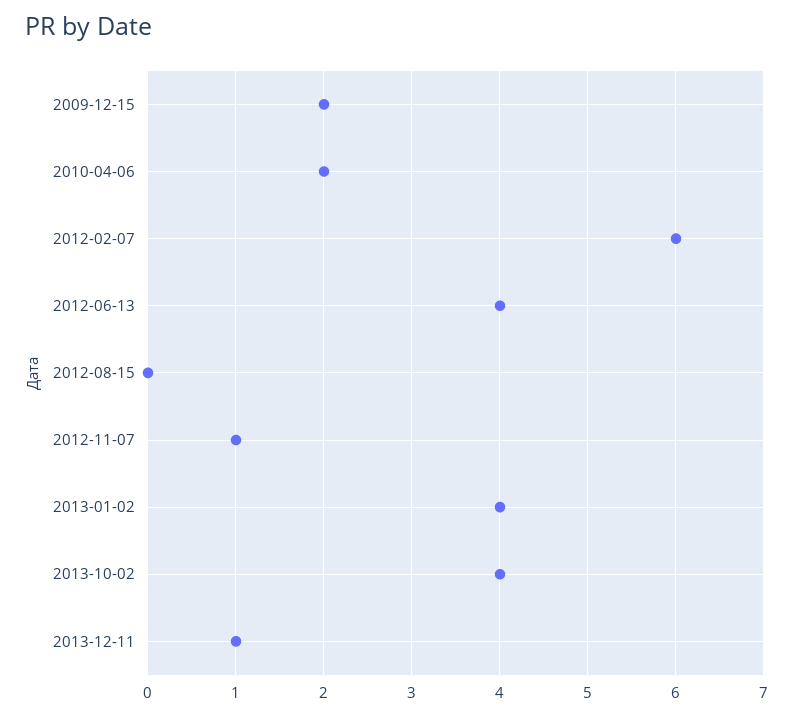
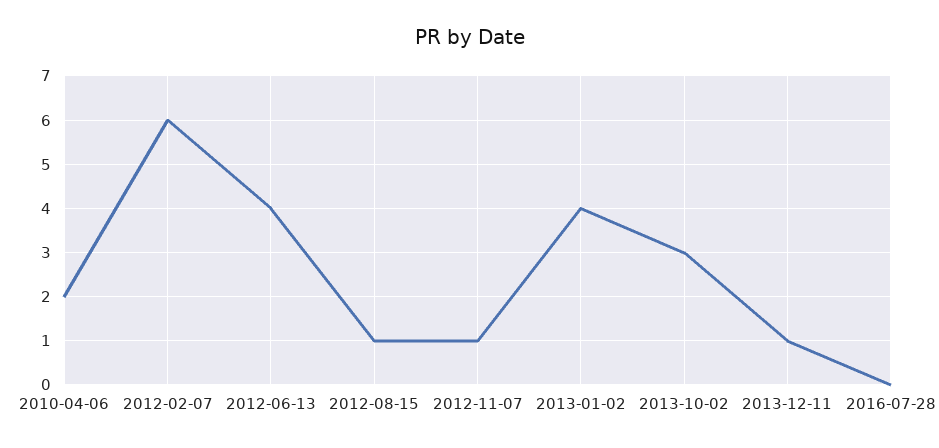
2009-12-15: 2 -> none
2012-08-15: 0 -> 1
2013-10-02: 4 -> 3
2016-07-28: none -> 0

